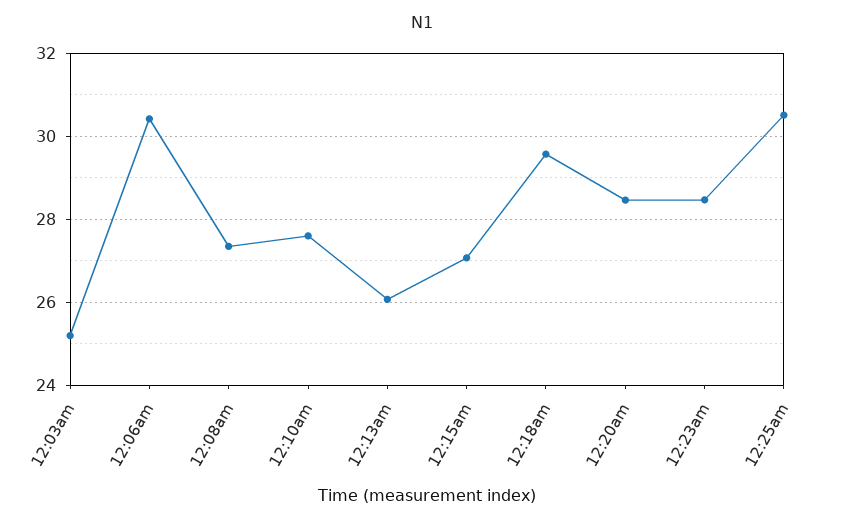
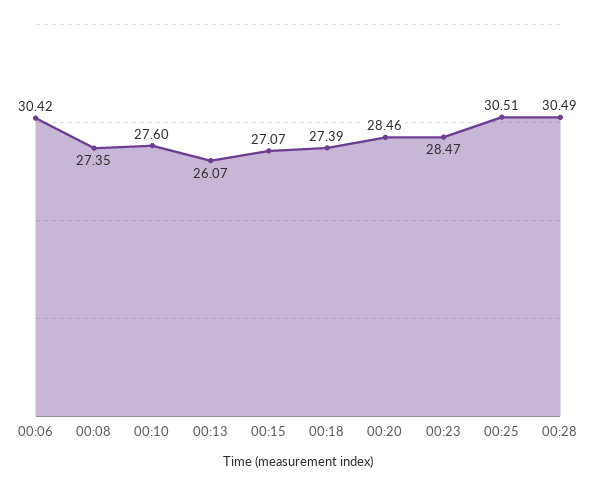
12:03am: 25.2 -> none
12:18am: 29.6 -> 27.39
00:28: none -> 30.49

